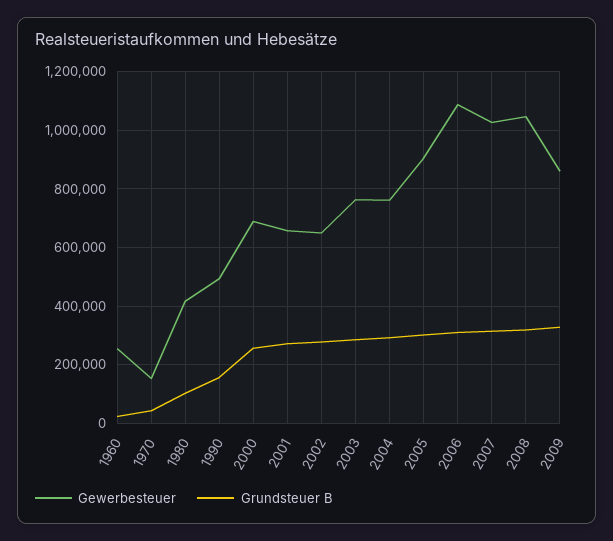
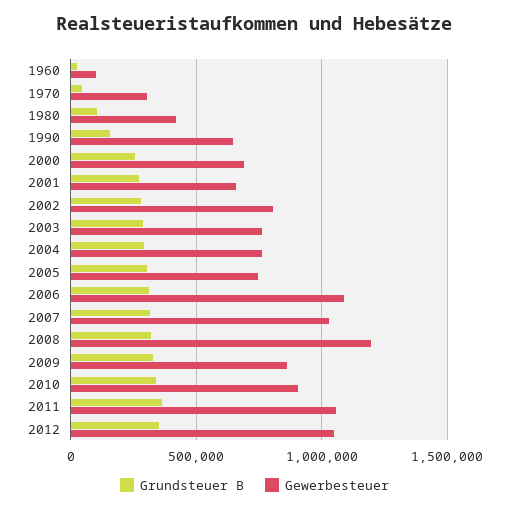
Gewerbesteuer, 1960: 250000 -> 100000
Gewerbesteuer, 1970: 150000 -> 300000
Gewerbesteuer, 1990: 500000 -> 650000
Gewerbesteuer, 2002: 650000 -> 800000
Gewerbesteuer, 2005: 900000 -> 750000
Gewerbesteuer, 2008: 1050000 -> 1200000
Grundsteuer B, 2010: none -> 350000
Gewerbesteuer, 2010: none -> 900000
Grundsteuer B, 2011: none -> 350000
Gewerbesteuer, 2011: none -> 1050000
Grundsteuer B, 2012: none -> 350000
Gewerbesteuer, 2012: none -> 1050000

